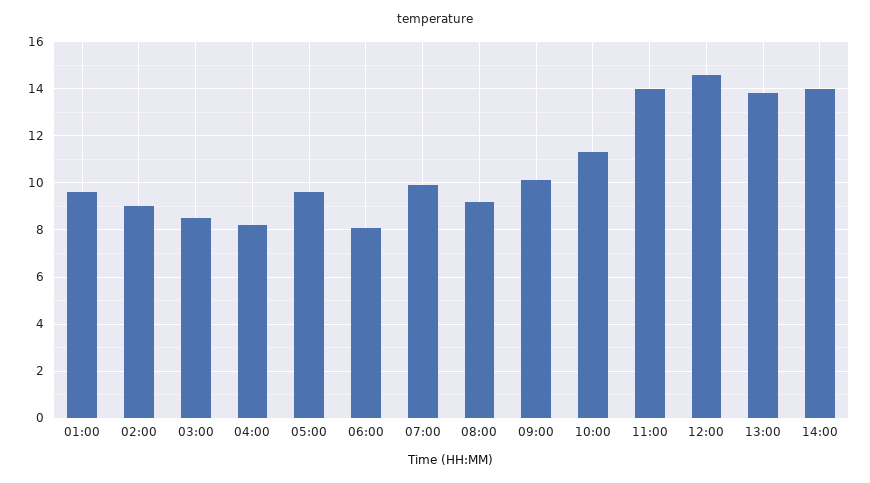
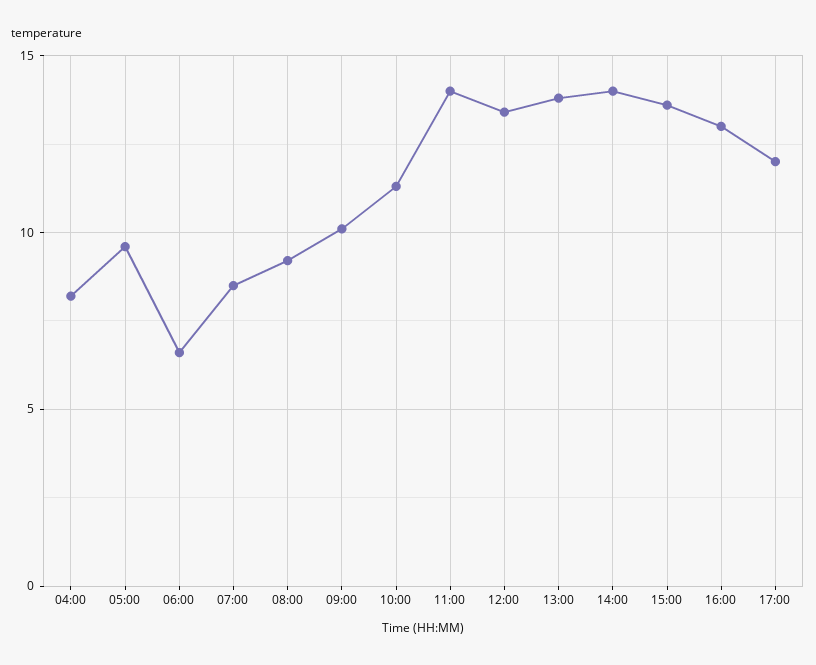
01:00: 9.5 -> none
02:00: 9 -> none
03:00: 8.5 -> none
06:00: 8 -> 6.5
07:00: 10 -> 8.5
12:00: 14.5 -> 13.5
15:00: none -> 13.5
16:00: none -> 13
17:00: none -> 12

